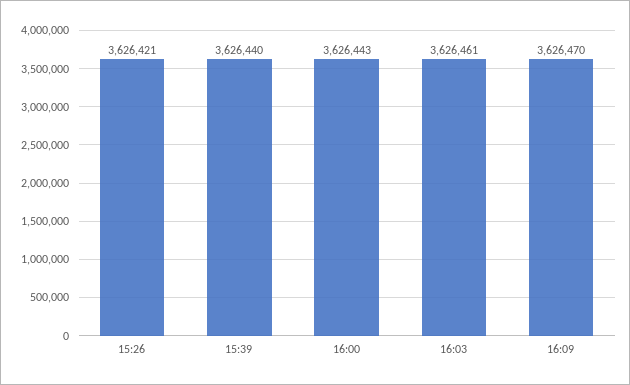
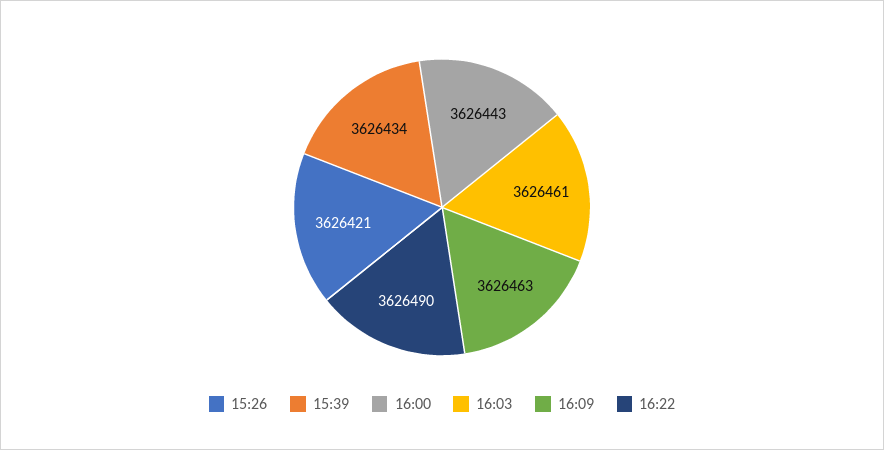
15:39: 3626440 -> 3626434
16:09: 3626470 -> 3626463
16:22: none -> 3626490

